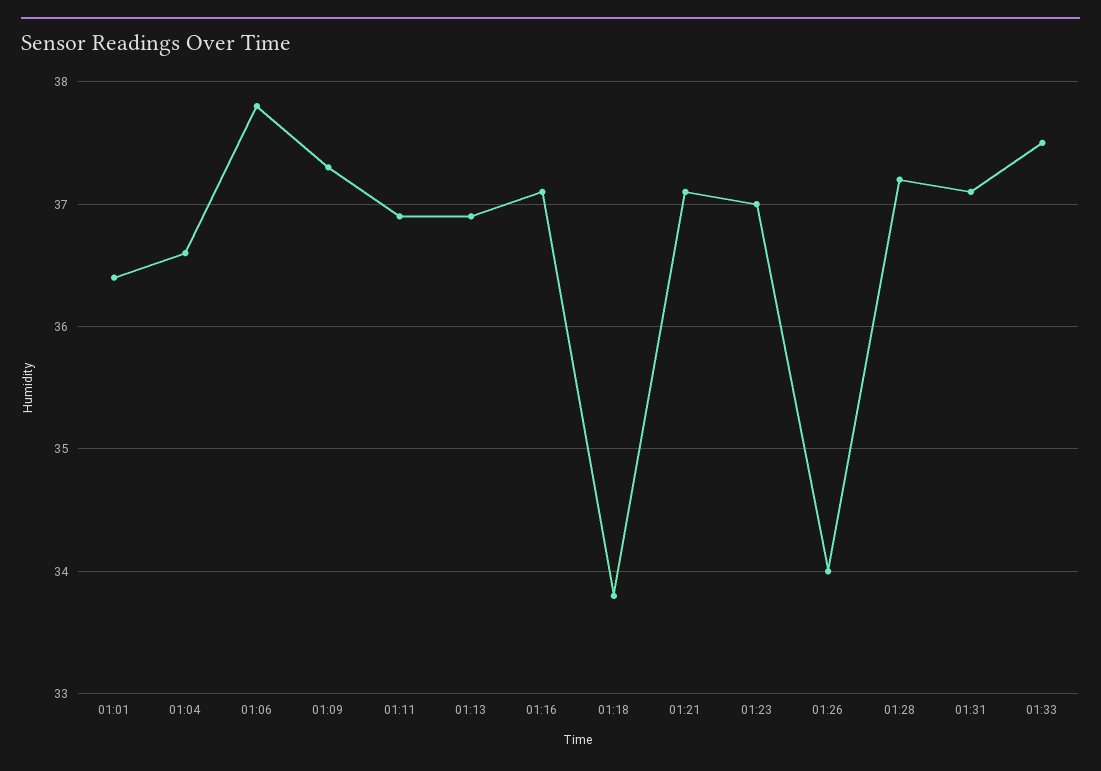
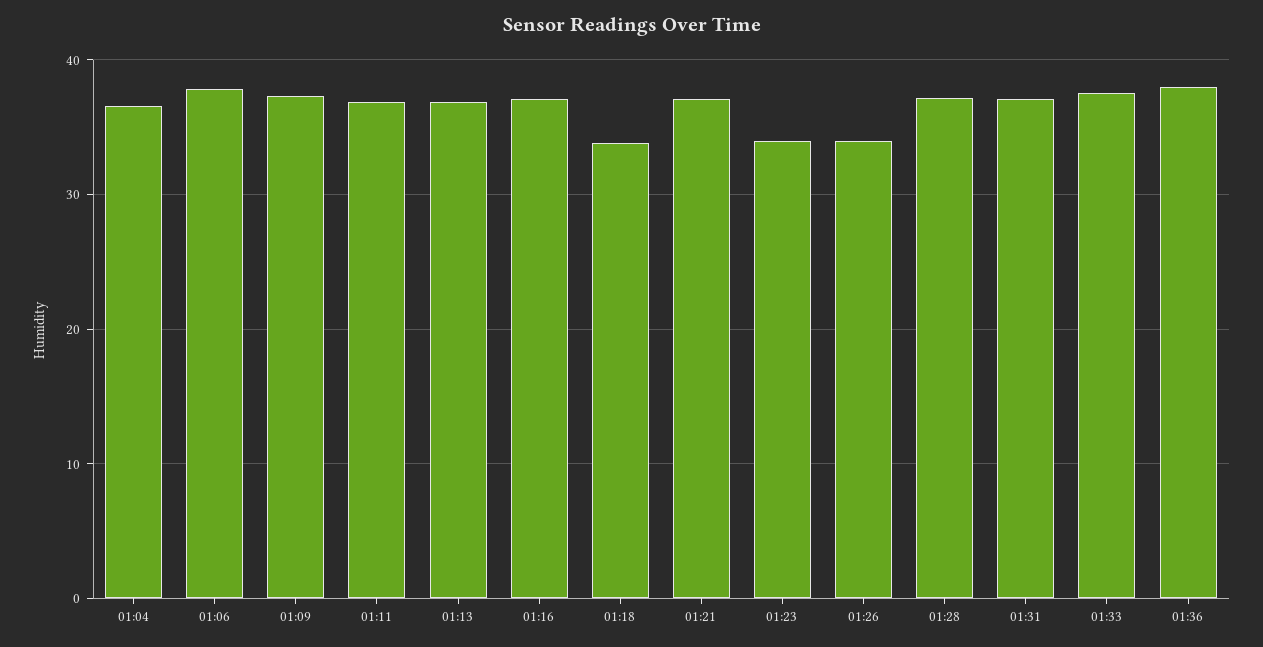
01:01: 36.4 -> none
01:23: 37 -> 34
01:36: none -> 38

